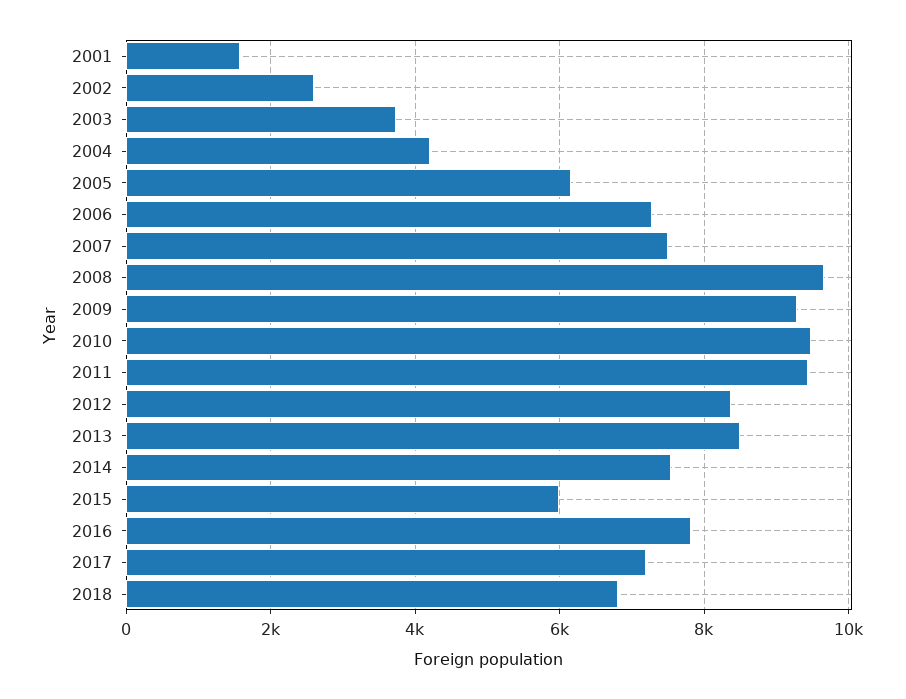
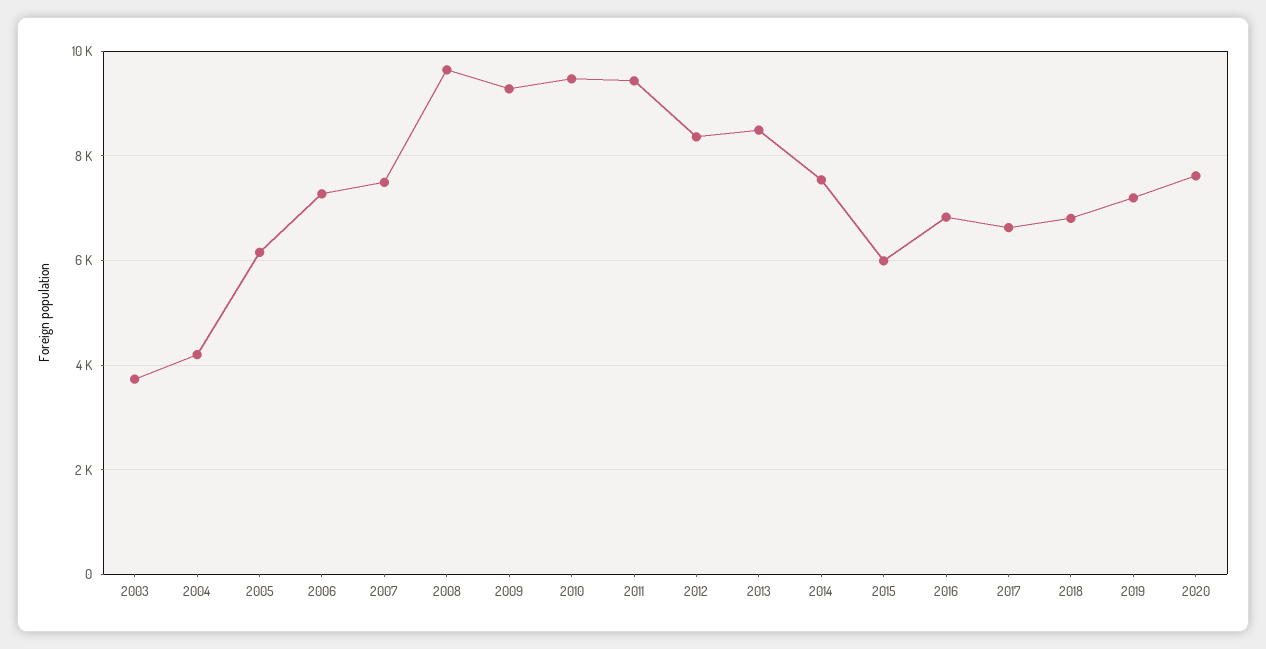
2001: 1600 -> none
2002: 2600 -> none
2016: 7800 -> 6800
2017: 7200 -> 6600
2019: none -> 7200
2020: none -> 7600

